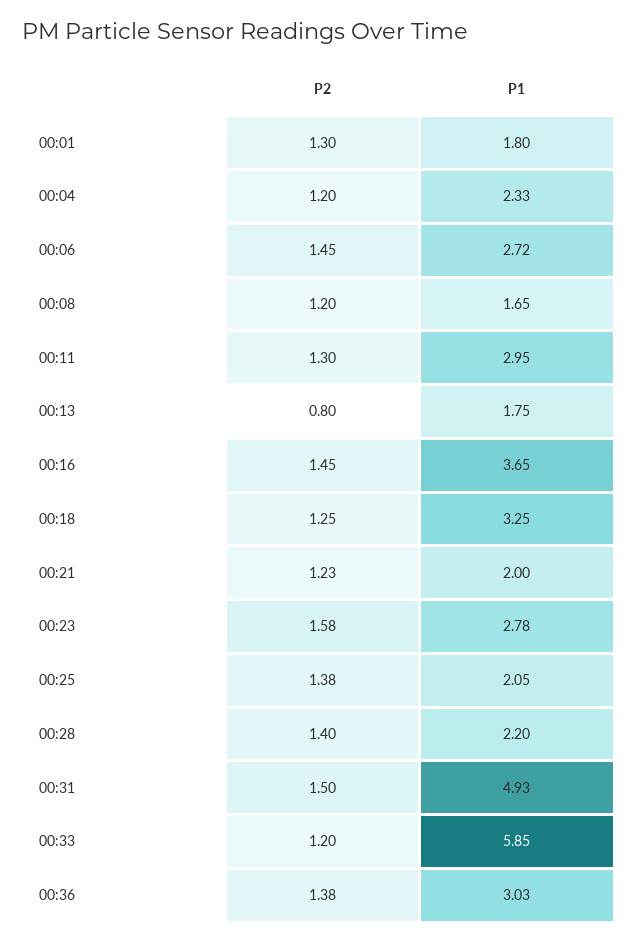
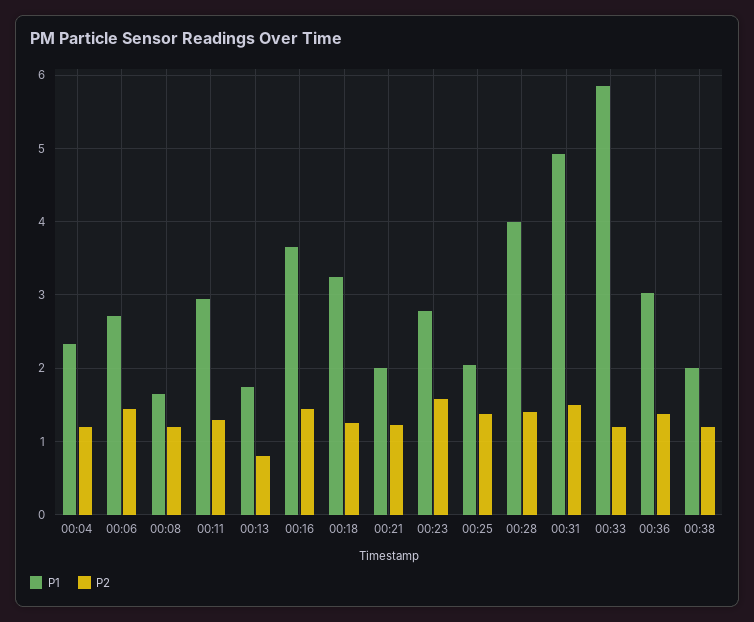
P2, 00:01: 1.3 -> none
P1, 00:01: 1.8 -> none
P1, 00:28: 2.2 -> 4
P1, 00:38: none -> 2
P2, 00:38: none -> 1.2

